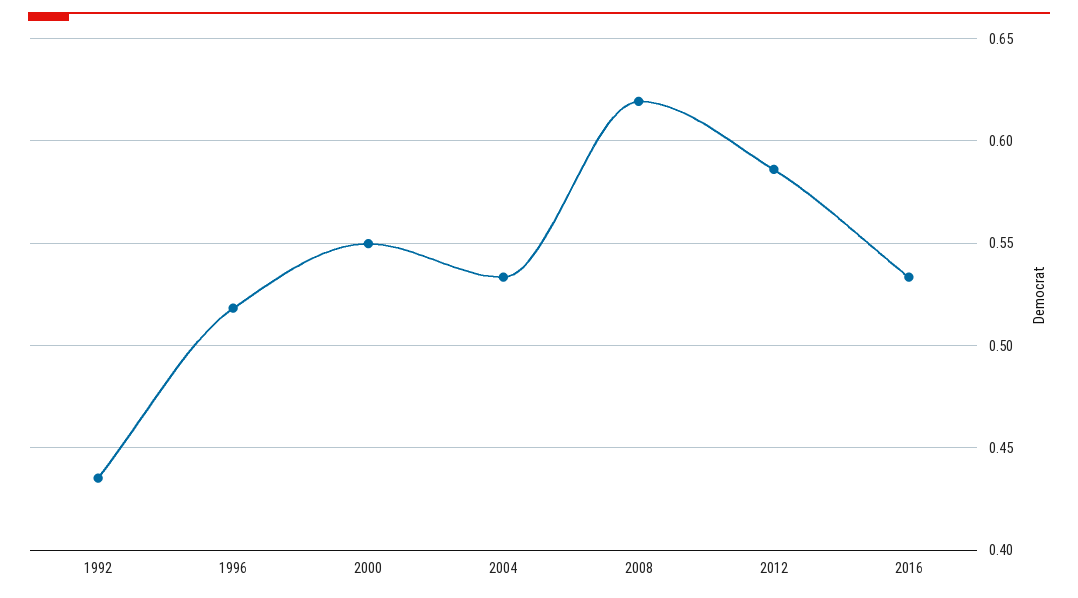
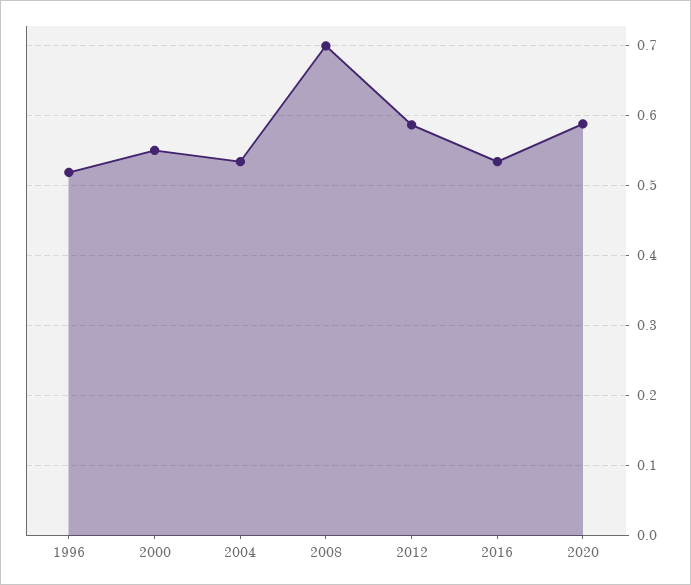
1992: 0.435 -> none
2008: 0.62 -> 0.7
2020: none -> 0.59

